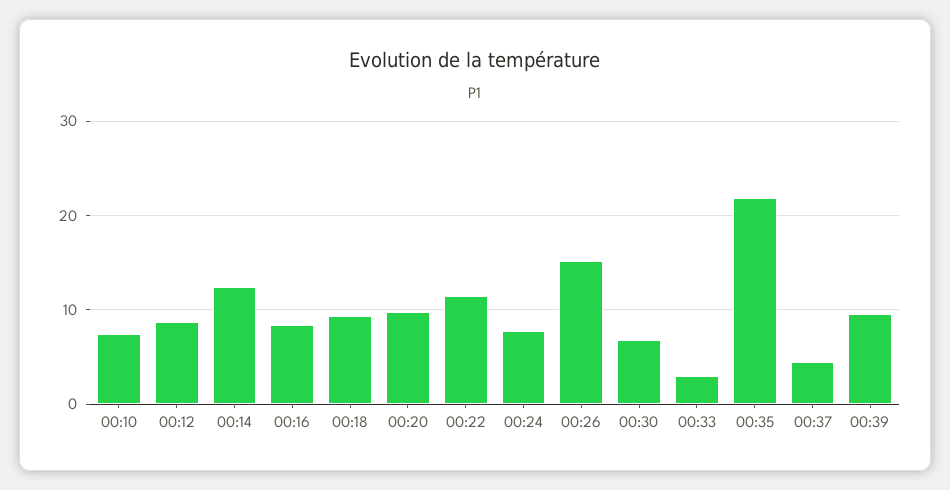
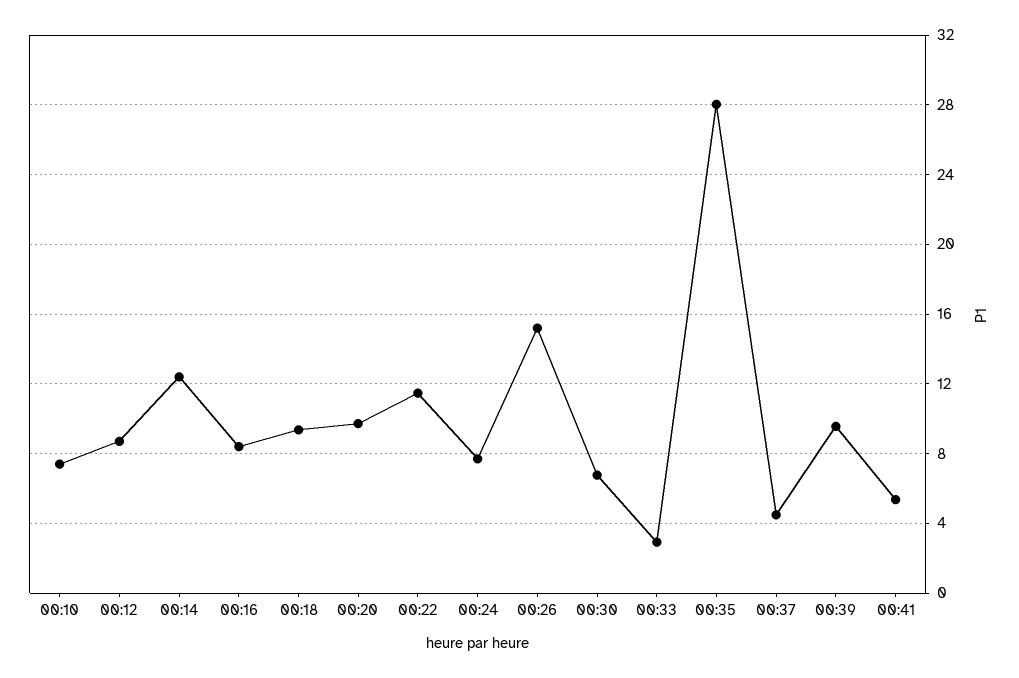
00:35: 22 -> 28
00:41: none -> 5.5

